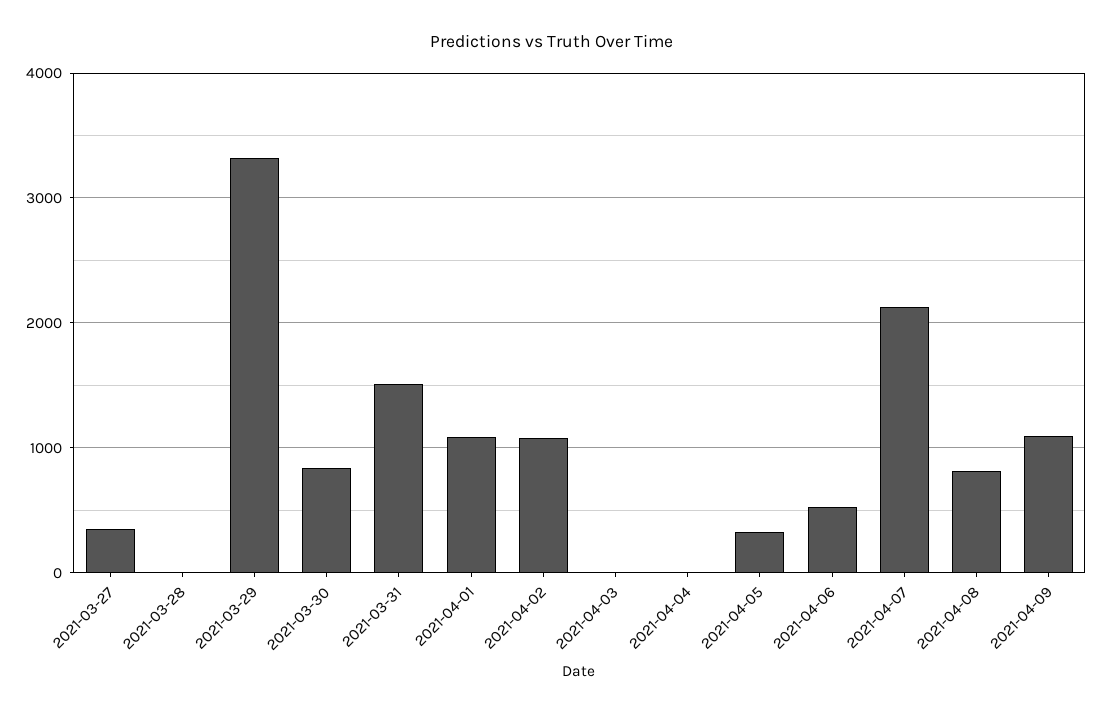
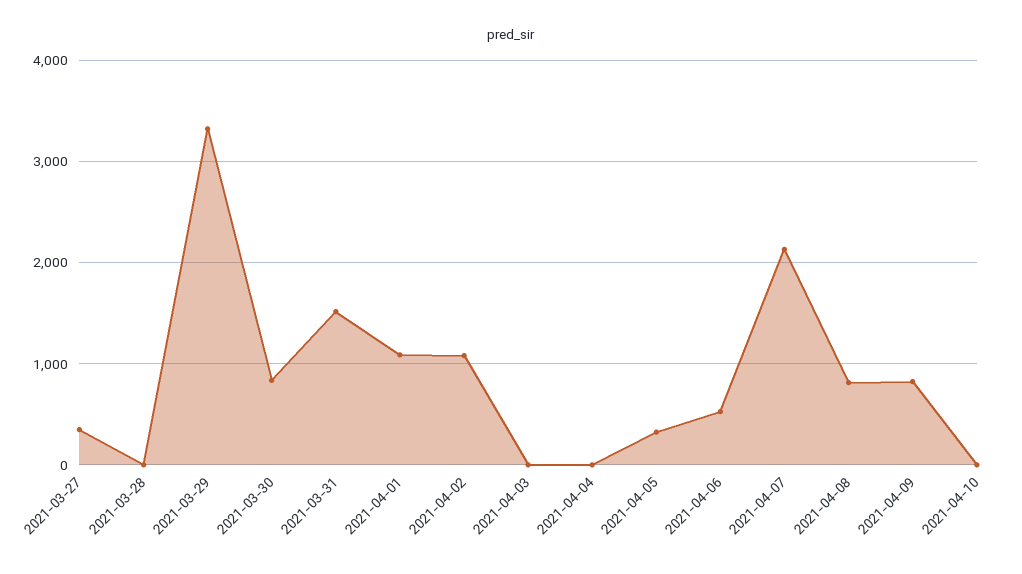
2021-04-09: 1100 -> 800
2021-04-10: none -> 0

